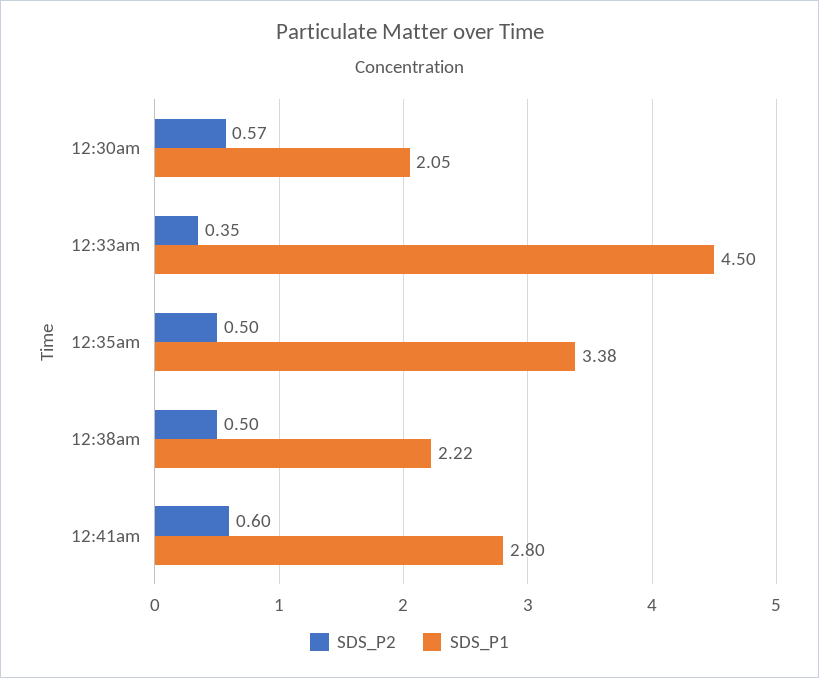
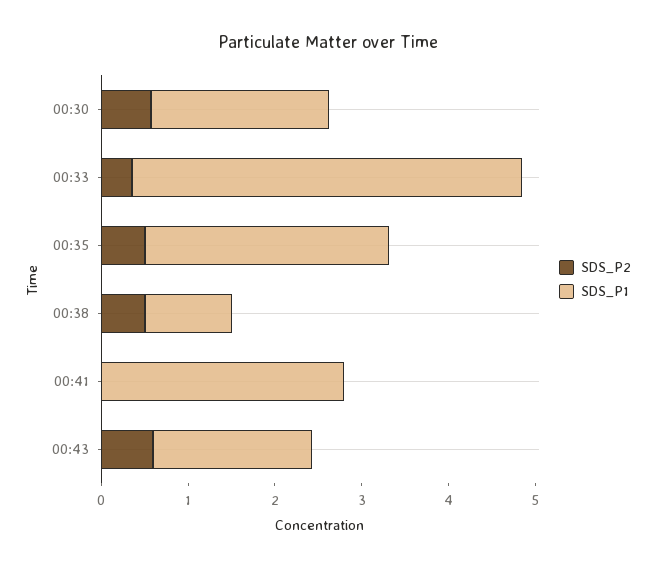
SDS_P1, 12:35am: 3.38 -> 2.8
SDS_P1, 12:38am: 2.22 -> 1
SDS_P2, 12:41am: 0.6 -> 0
SDS_P2, 00:43: none -> 0.6
SDS_P1, 00:43: none -> 1.8

